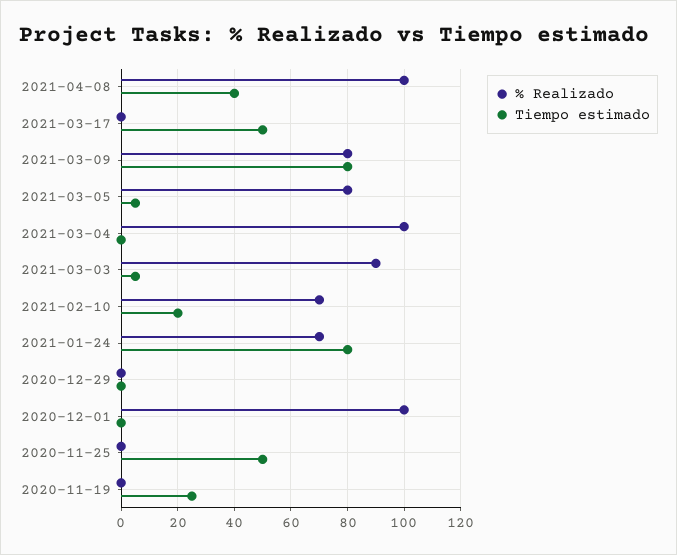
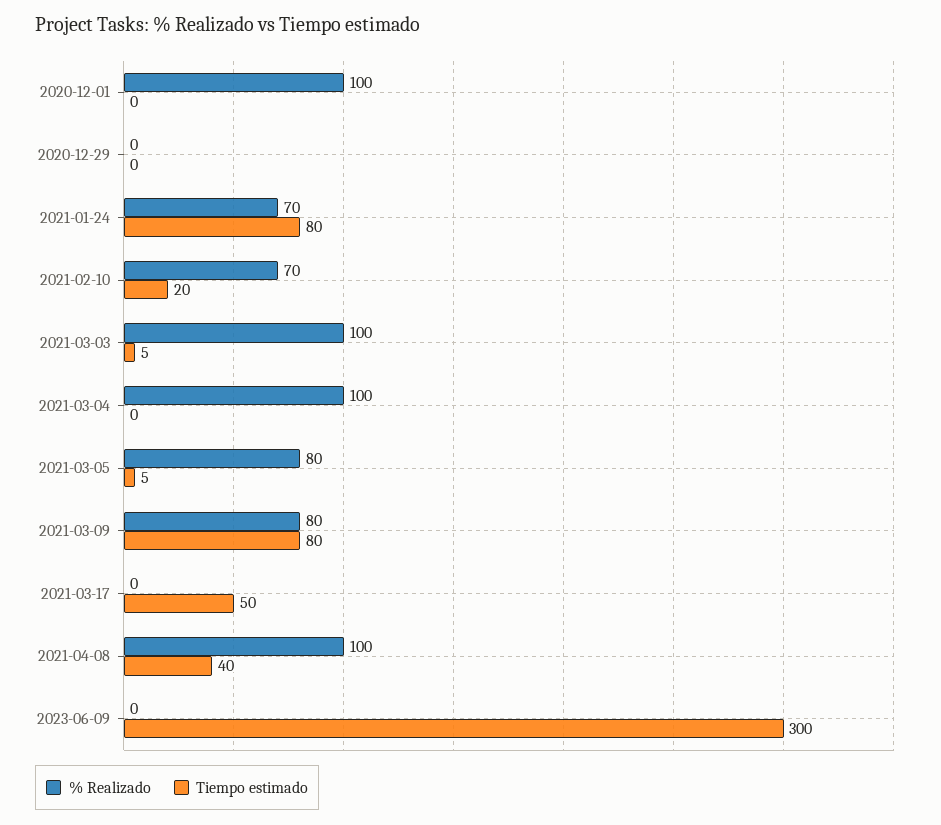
% Realizado, 2021-03-03: 90 -> 100
% Realizado, 2020-11-25: 0 -> none
Tiempo estimado, 2020-11-25: 50 -> none
% Realizado, 2020-11-19: 0 -> none
Tiempo estimado, 2020-11-19: 25 -> none
% Realizado, 2023-06-09: none -> 0
Tiempo estimado, 2023-06-09: none -> 300

